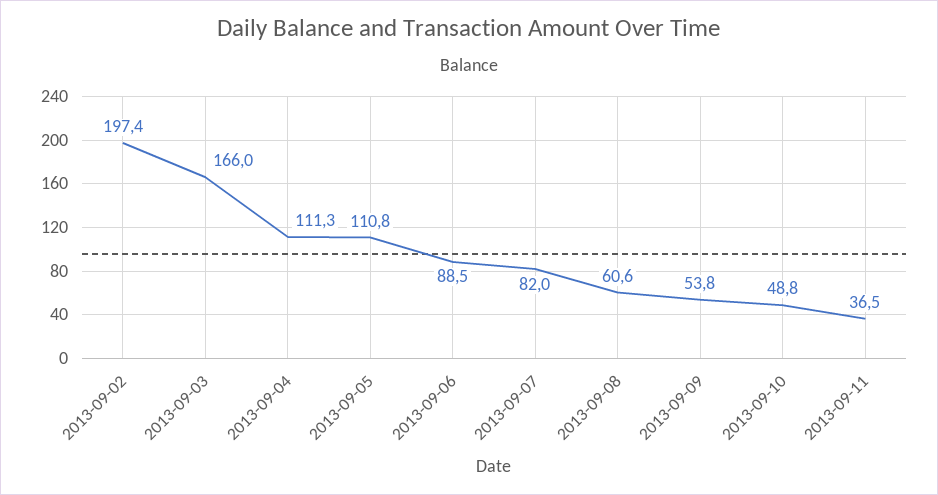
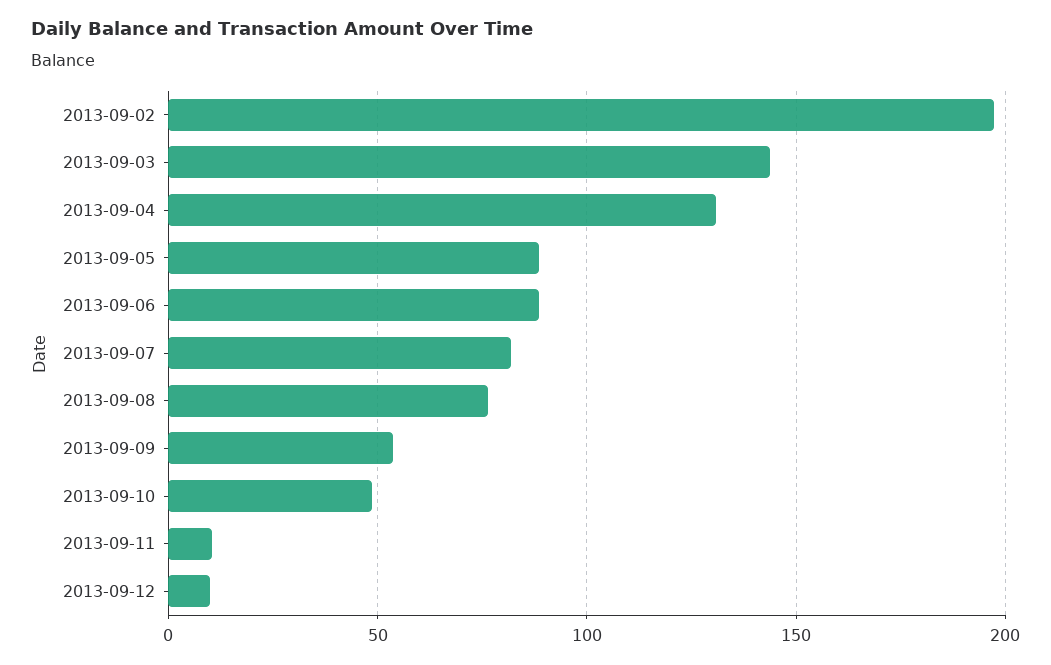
2013-09-03: 166 -> 145
2013-09-04: 111.3 -> 130
2013-09-05: 110.8 -> 90
2013-09-08: 60.6 -> 75
2013-09-11: 36.5 -> 10
2013-09-12: none -> 10

